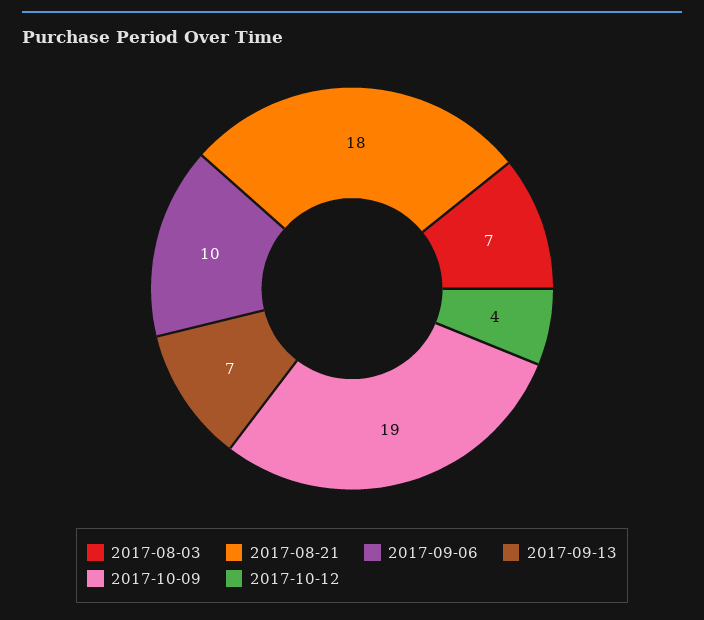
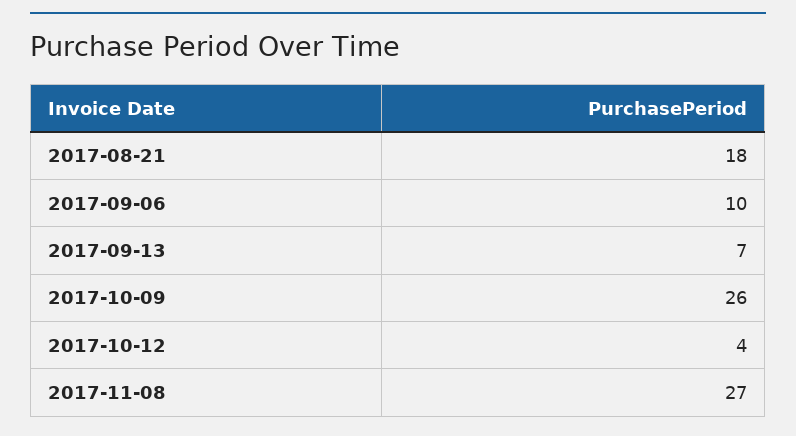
2017-08-03: 7 -> none
2017-10-09: 19 -> 26
2017-11-08: none -> 27

